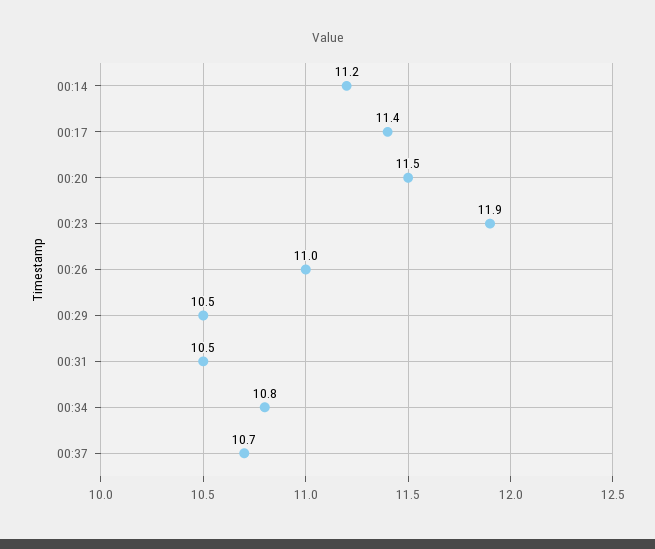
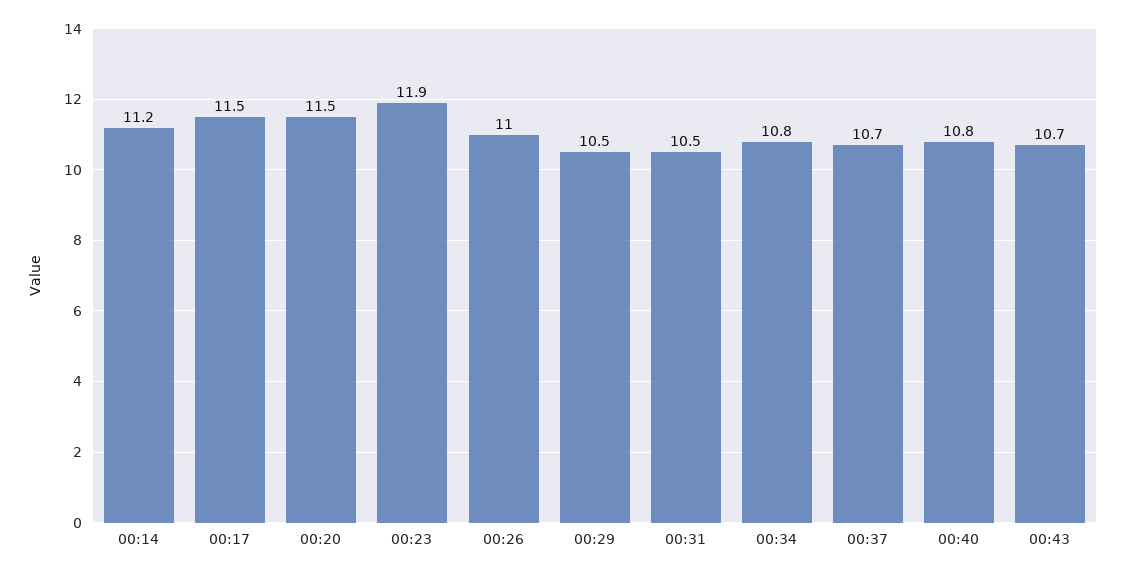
00:17: 11.4 -> 11.5
00:40: none -> 10.8
00:43: none -> 10.7

